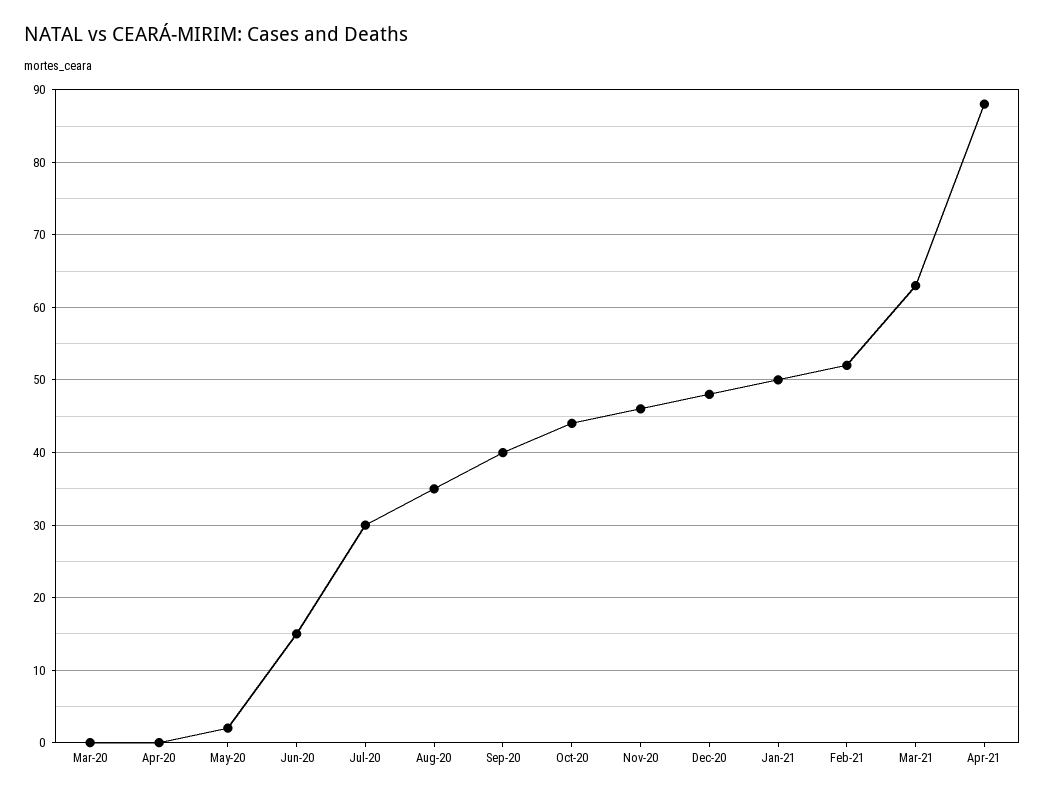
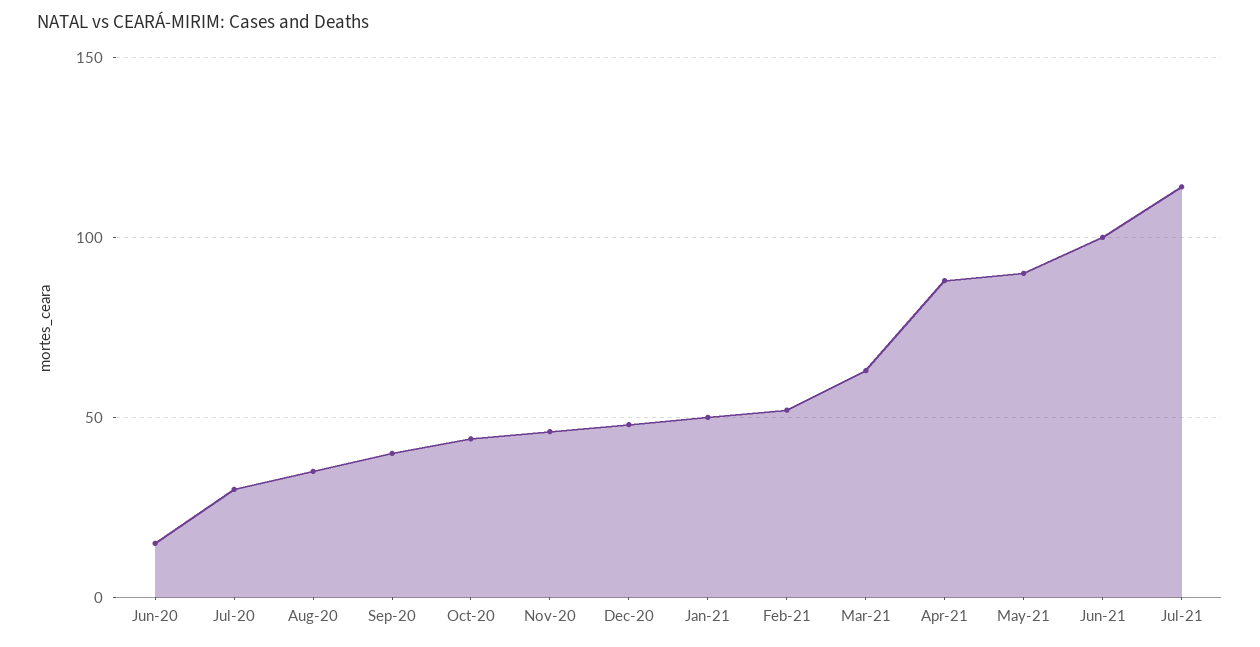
Mar-20: 0 -> none
Apr-20: 0 -> none
May-20: 2 -> none
May-21: none -> 90
Jun-21: none -> 100
Jul-21: none -> 115

